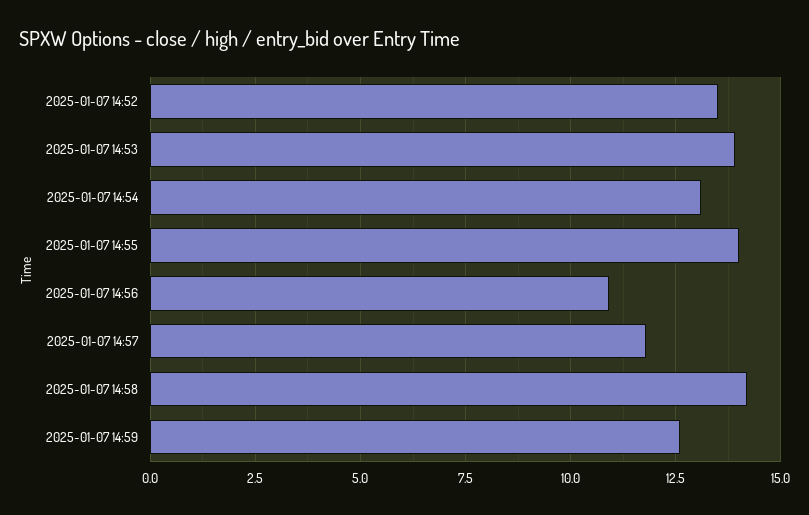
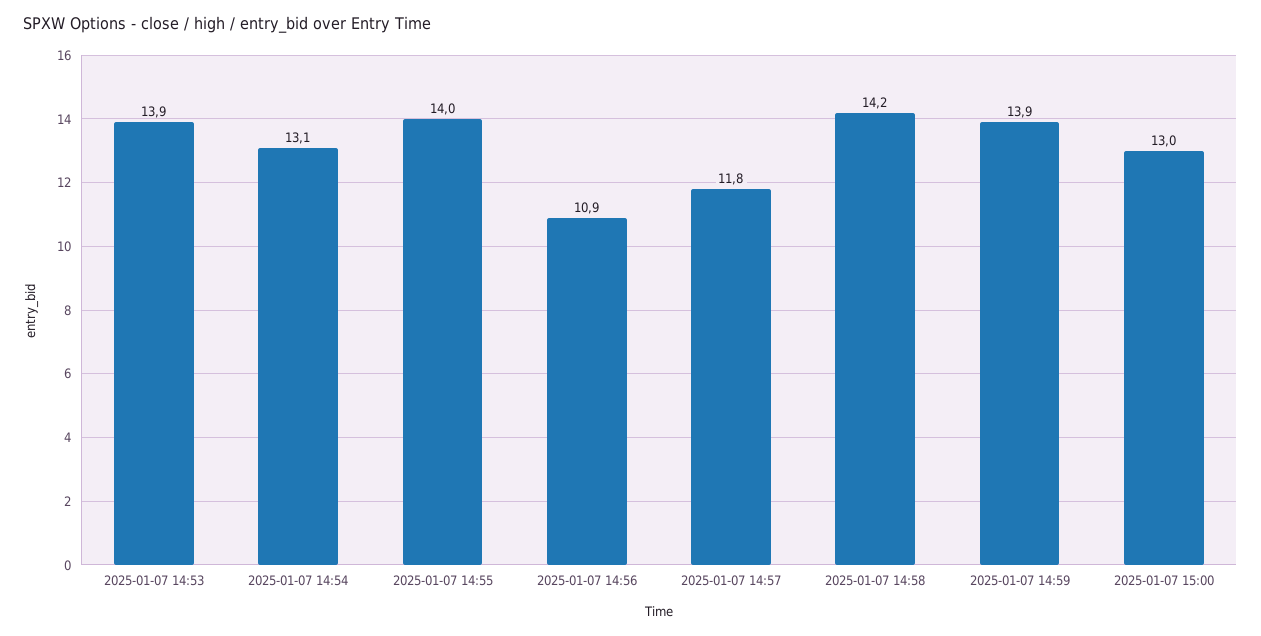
2025-01-07 14:52: 13.5 -> none
2025-01-07 14:59: 12.5 -> 13.9
2025-01-07 15:00: none -> 13

